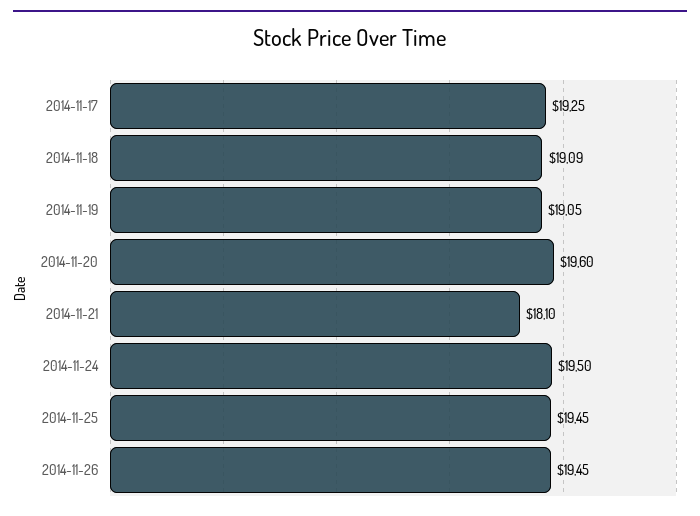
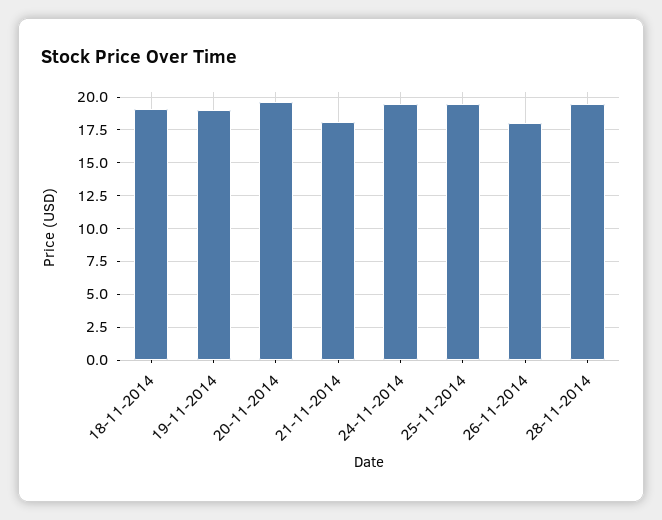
2014-11-17: 19.25 -> none
2014-11-26: 19.45 -> 18
28-11-2014: none -> 19.5

